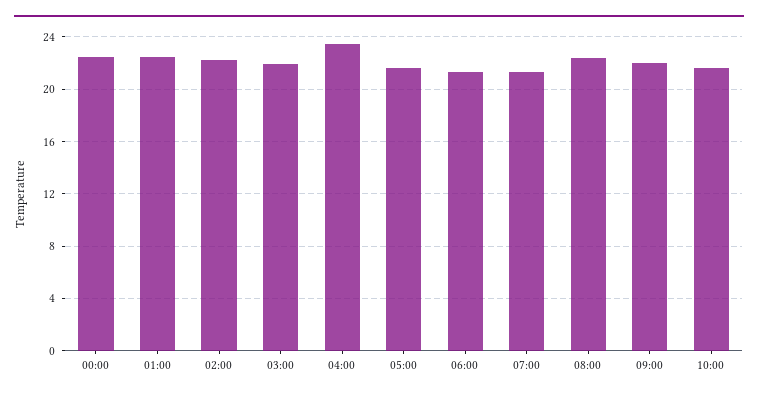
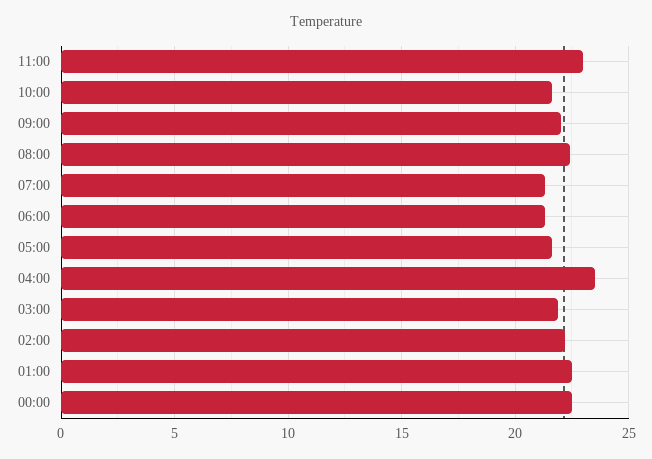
11:00: none -> 23

